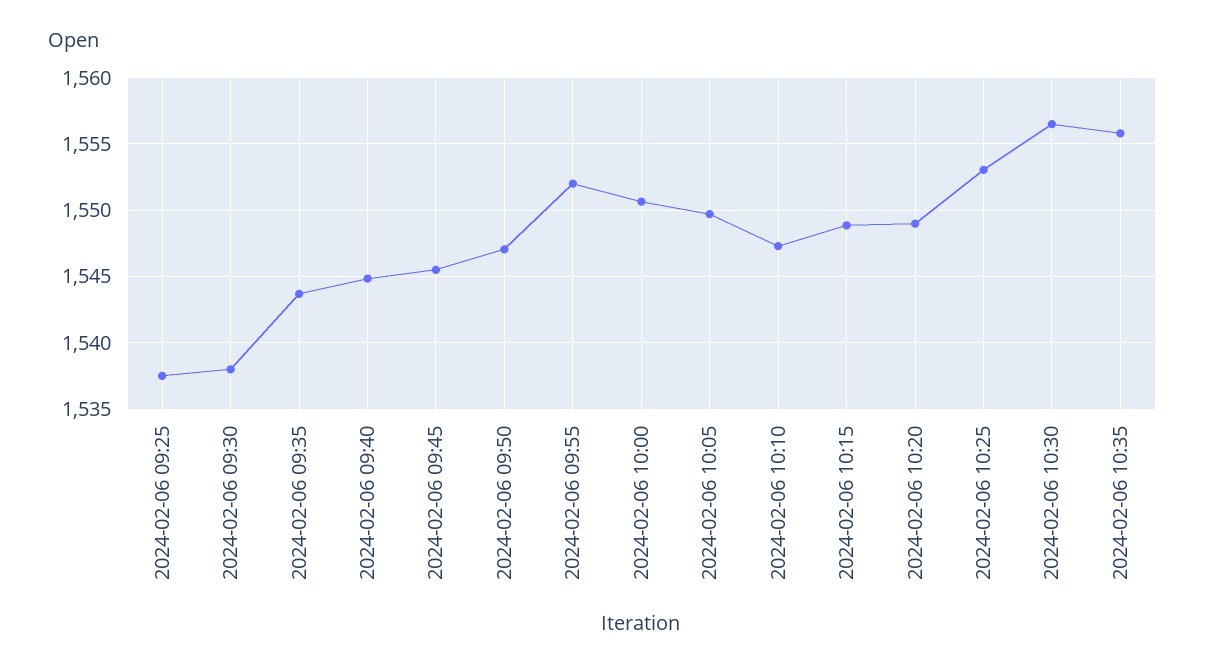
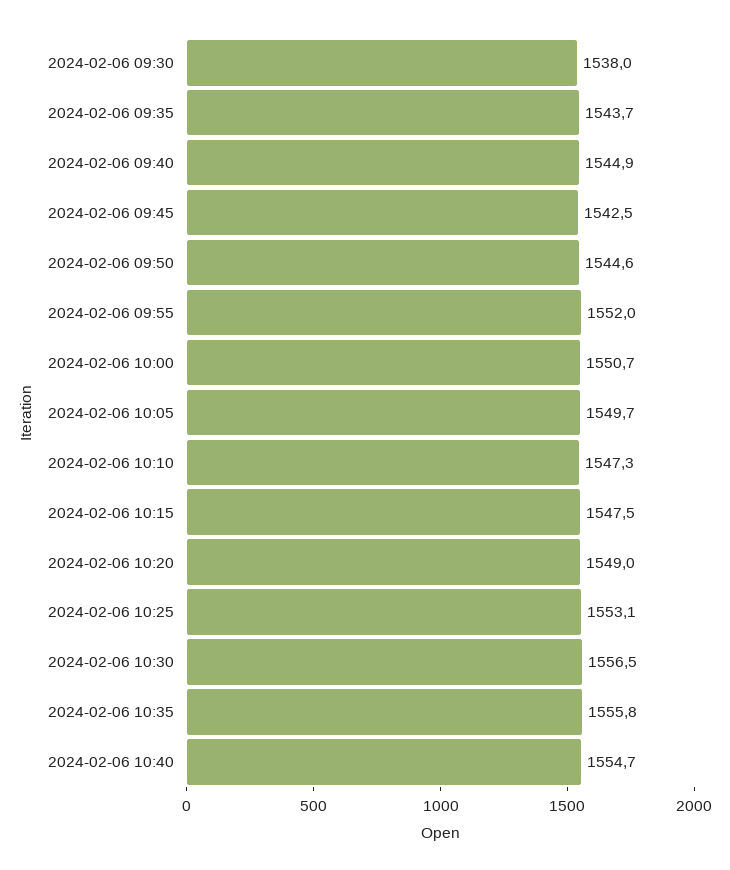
2024-02-06 09:25: 1537.5 -> none
2024-02-06 09:45: 1545.5 -> 1542.5
2024-02-06 09:50: 1547 -> 1544.6
2024-02-06 10:15: 1549 -> 1547.5
2024-02-06 10:40: none -> 1554.7

